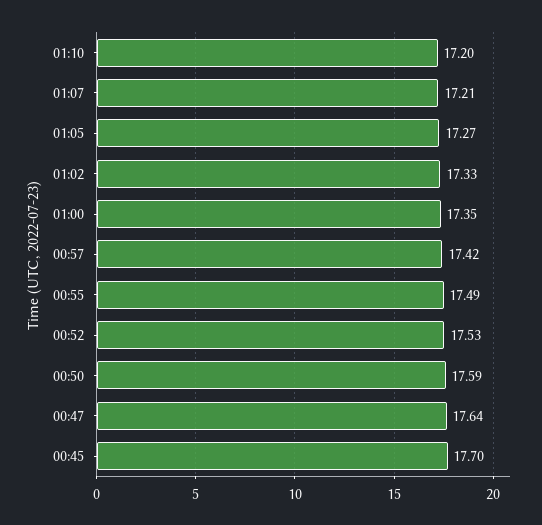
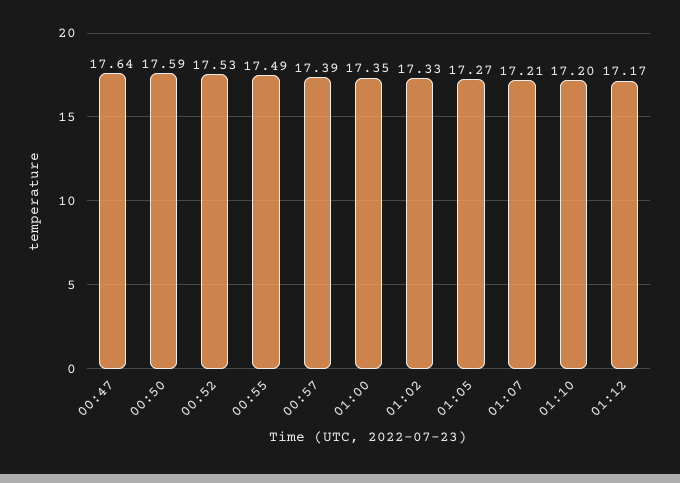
00:57: 17.42 -> 17.39
00:45: 17.7 -> none
01:12: none -> 17.17

